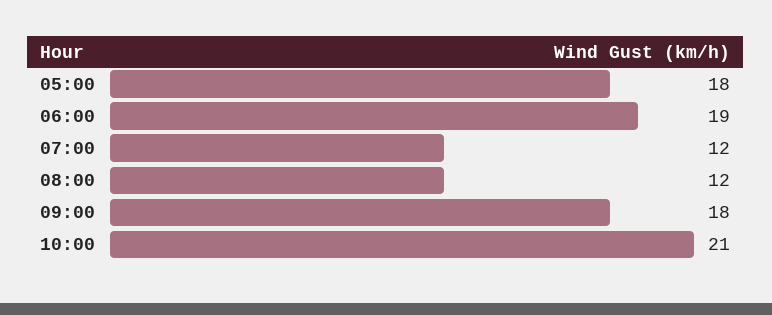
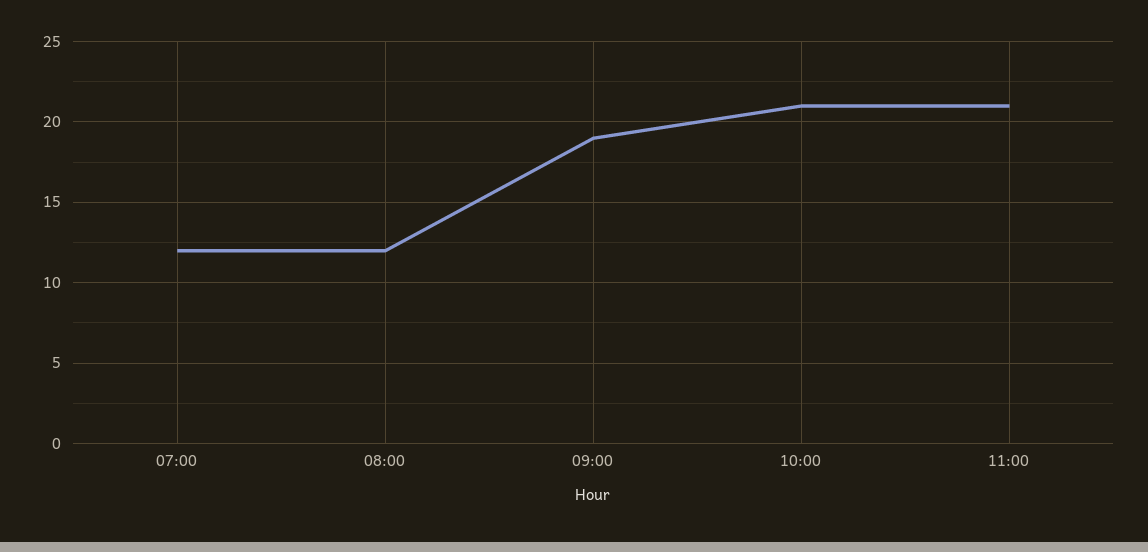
05:00: 18 -> none
06:00: 19 -> none
09:00: 18 -> 19
11:00: none -> 21

